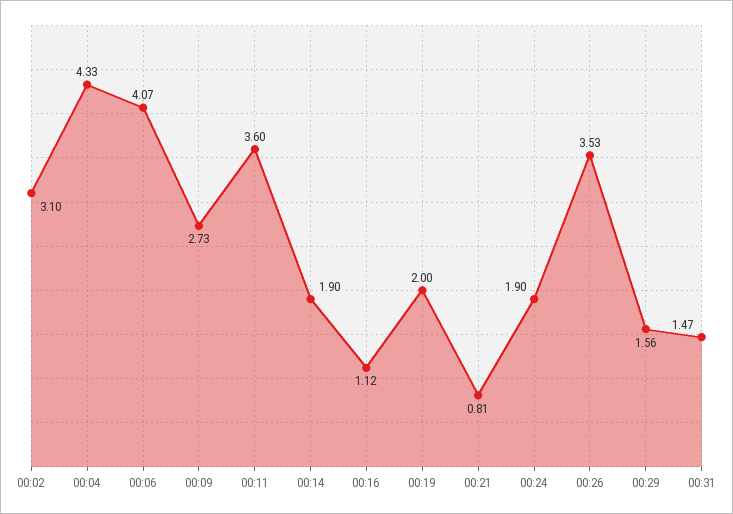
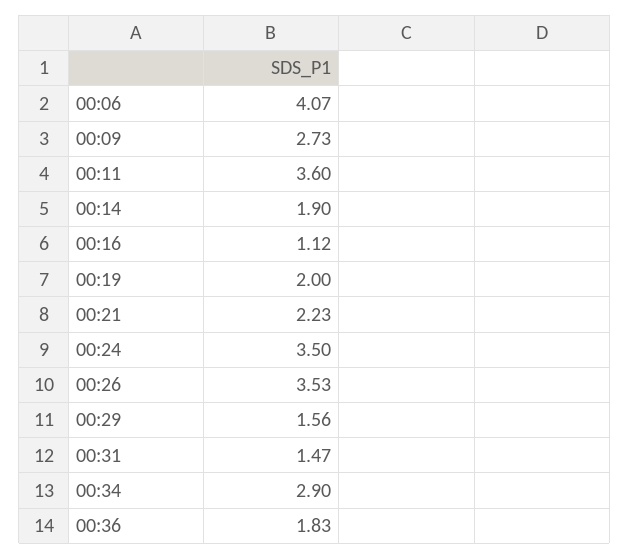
00:02: 3.1 -> none
00:04: 4.33 -> none
00:21: 0.81 -> 2.23
00:24: 1.9 -> 3.5
00:34: none -> 2.9
00:36: none -> 1.83

